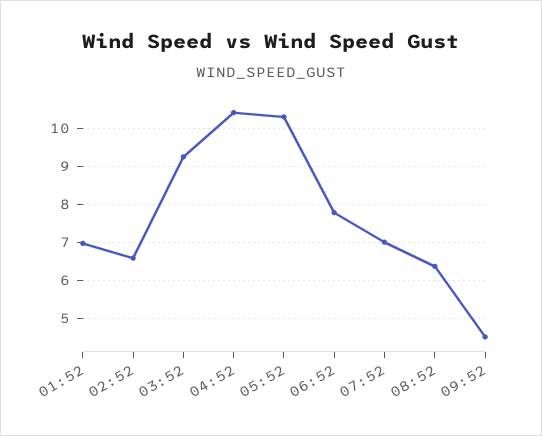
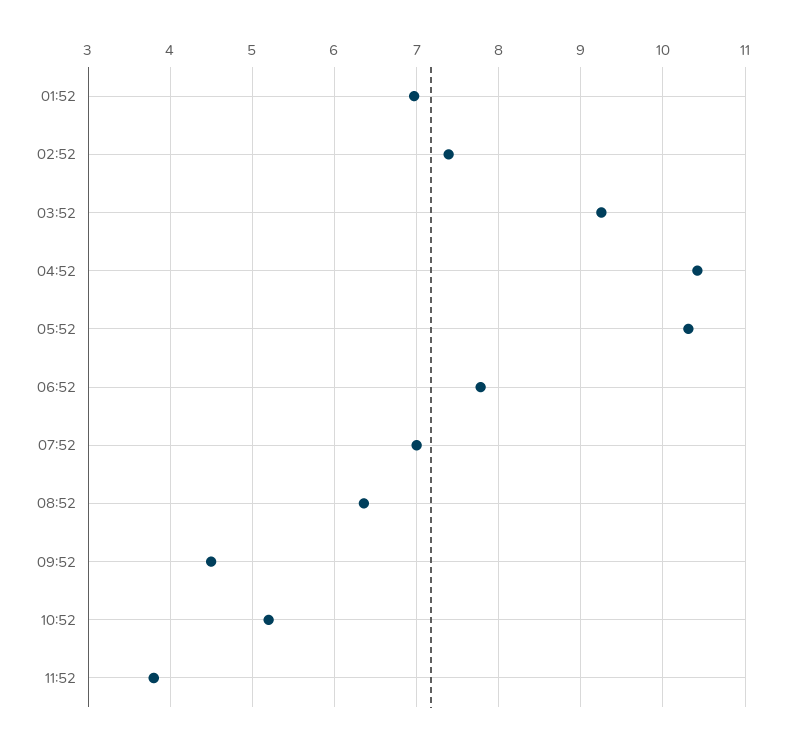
02:52: 6.6 -> 7.4
10:52: none -> 5.2
11:52: none -> 3.8

